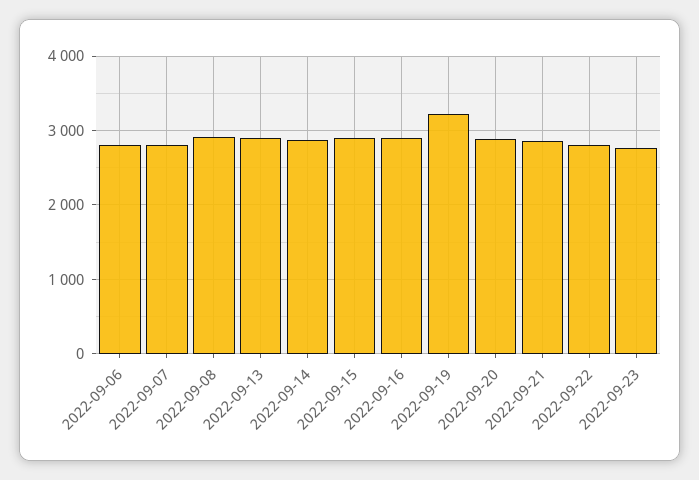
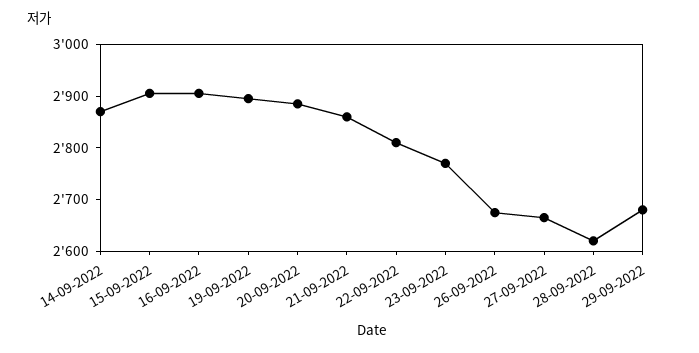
2022-09-06: 2800 -> none
2022-09-07: 2800 -> none
2022-09-08: 2900 -> none
2022-09-13: 2900 -> none
2022-09-19: 3200 -> 2900
26-09-2022: none -> 2680
27-09-2022: none -> 2660
28-09-2022: none -> 2620
29-09-2022: none -> 2680

